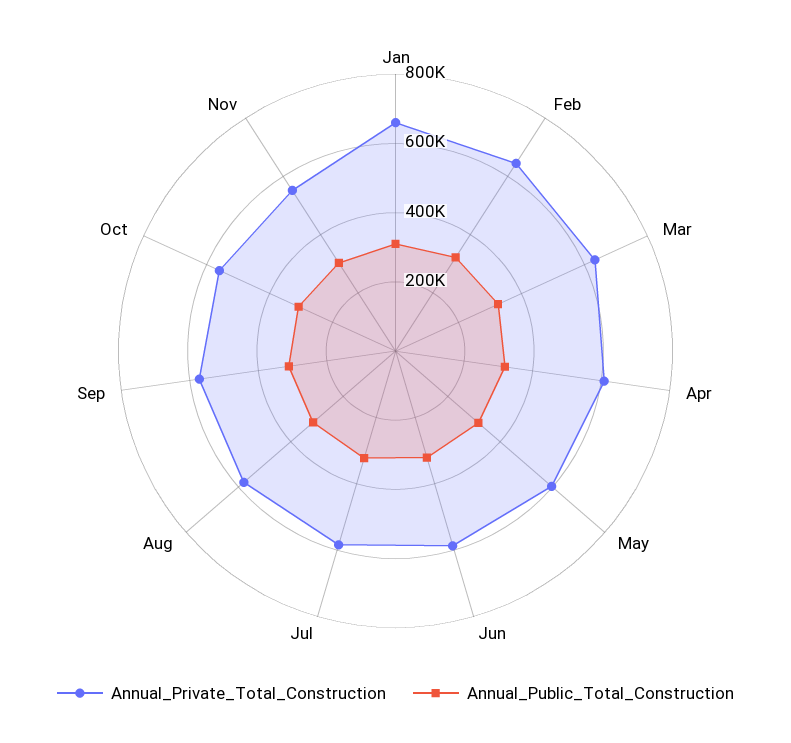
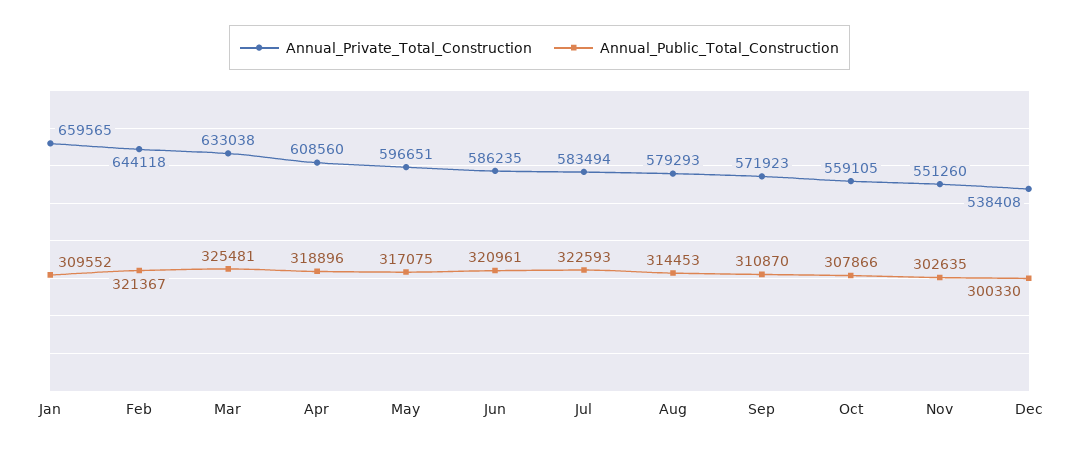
Annual_Private_Total_Construction, Dec: none -> 538408
Annual_Public_Total_Construction, Dec: none -> 300330

